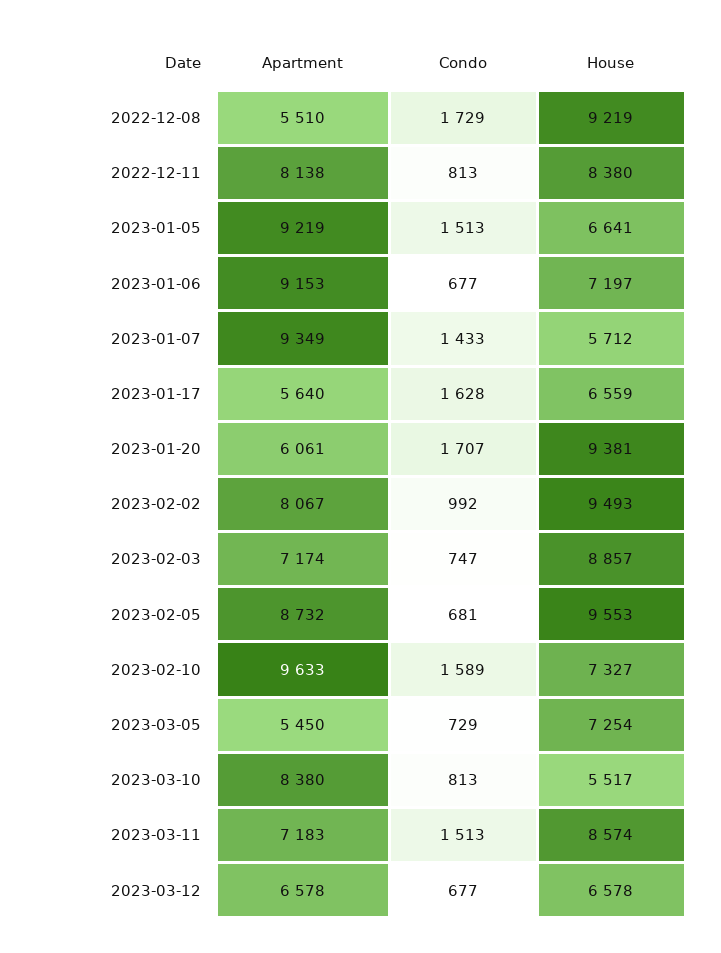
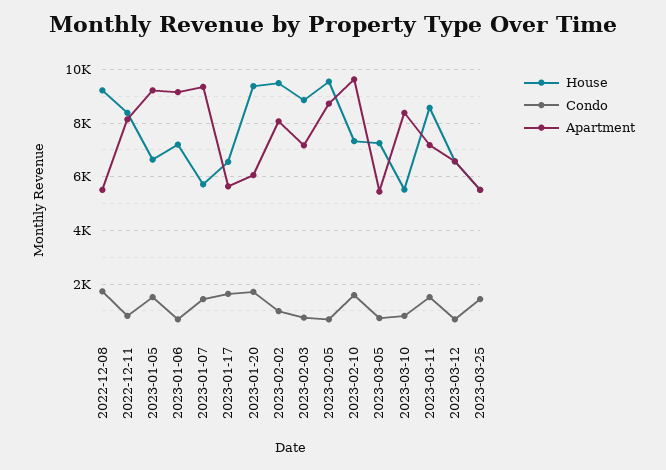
House, 2023-03-25: none -> 5500
Condo, 2023-03-25: none -> 1500
Apartment, 2023-03-25: none -> 5500

